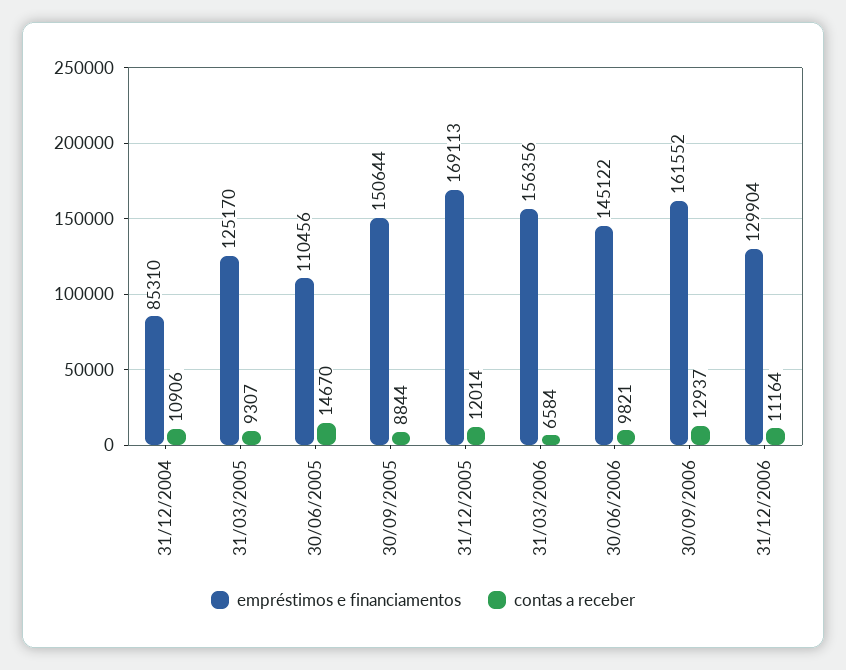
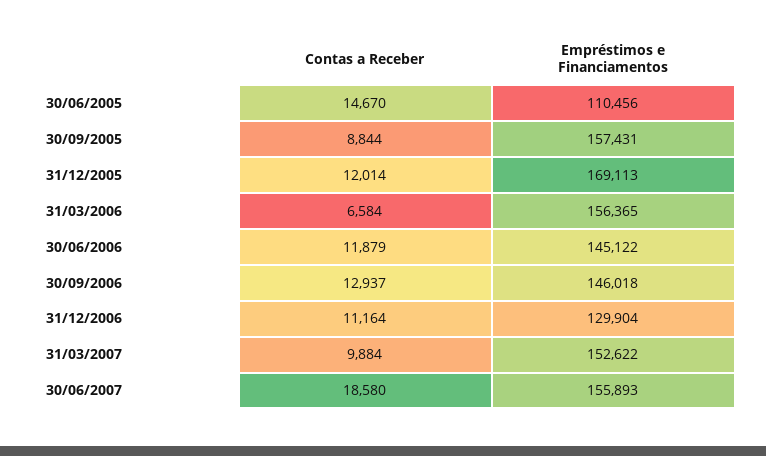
empréstimos e financiamentos, 31/12/2004: 85310 -> none
contas a receber, 31/12/2004: 10906 -> none
empréstimos e financiamentos, 31/03/2005: 125170 -> none
contas a receber, 31/03/2005: 9307 -> none
empréstimos e financiamentos, 30/09/2005: 150644 -> 157431
empréstimos e financiamentos, 31/03/2006: 156356 -> 156365
contas a receber, 30/06/2006: 9821 -> 11879
empréstimos e financiamentos, 30/09/2006: 161552 -> 146018
contas a receber, 31/03/2007: none -> 9884
empréstimos e financiamentos, 31/03/2007: none -> 152622
contas a receber, 30/06/2007: none -> 18580
empréstimos e financiamentos, 30/06/2007: none -> 155893

